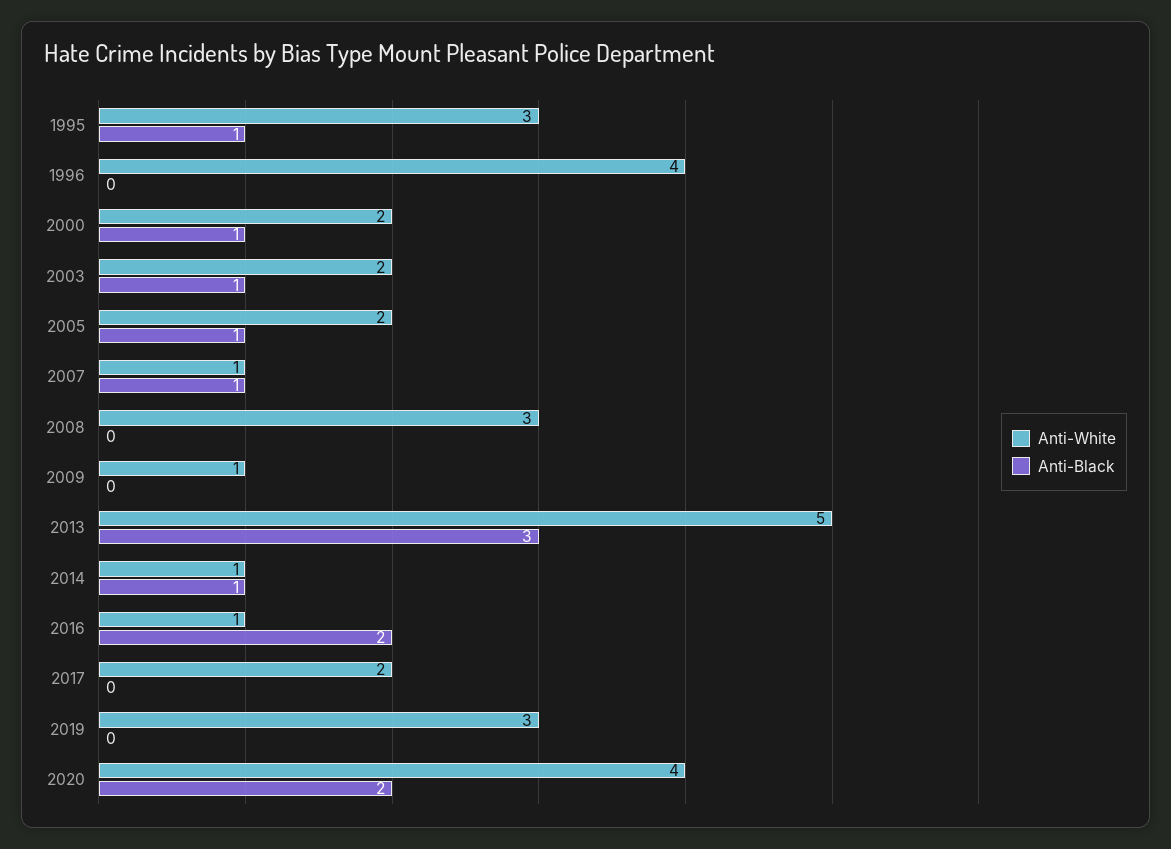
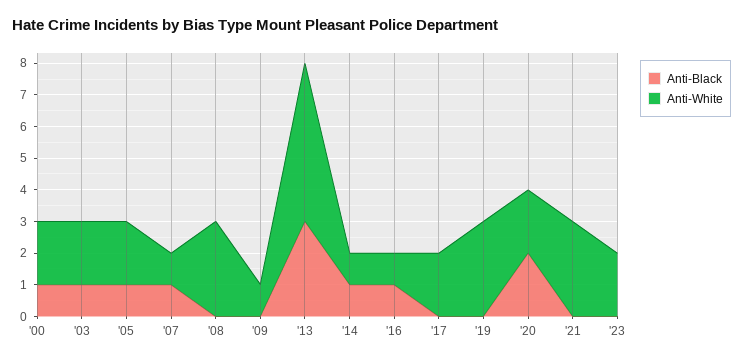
Anti-White, 1995: 3 -> none
Anti-Black, 1995: 1 -> none
Anti-White, 1996: 4 -> none
Anti-Black, 1996: 0 -> none
Anti-Black, 2016: 2 -> 1
Anti-White, 2020: 4 -> 2
Anti-Black, '21: none -> 0
Anti-White, '21: none -> 3
Anti-Black, '23: none -> 0
Anti-White, '23: none -> 2

